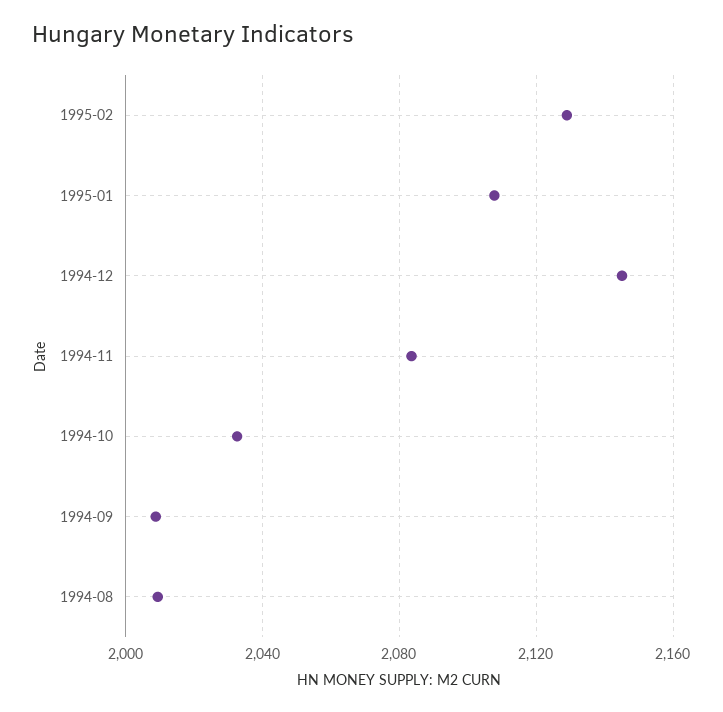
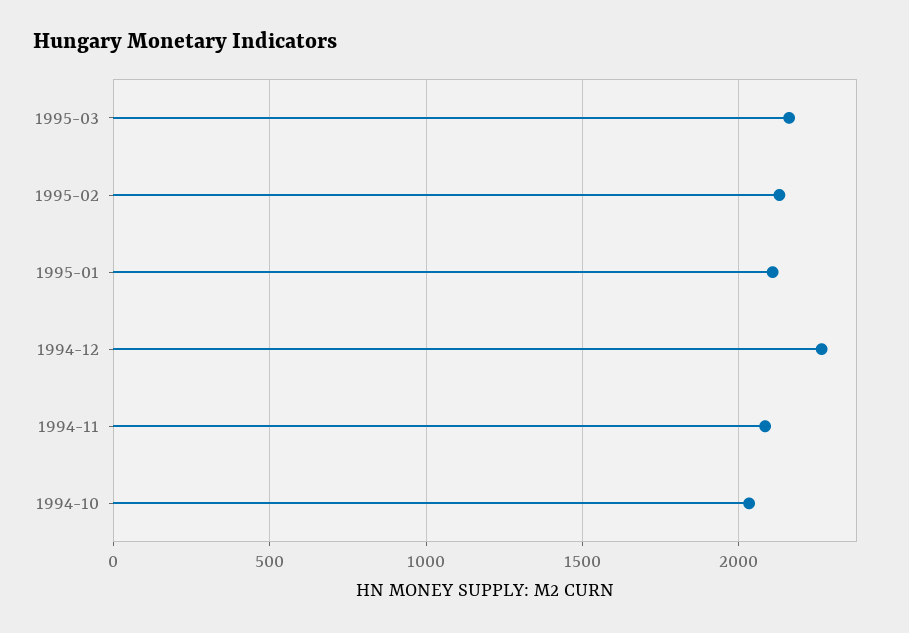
1994-12: 2145 -> 2250
1994-09: 2010 -> none
1994-08: 2010 -> none
1995-03: none -> 2150

